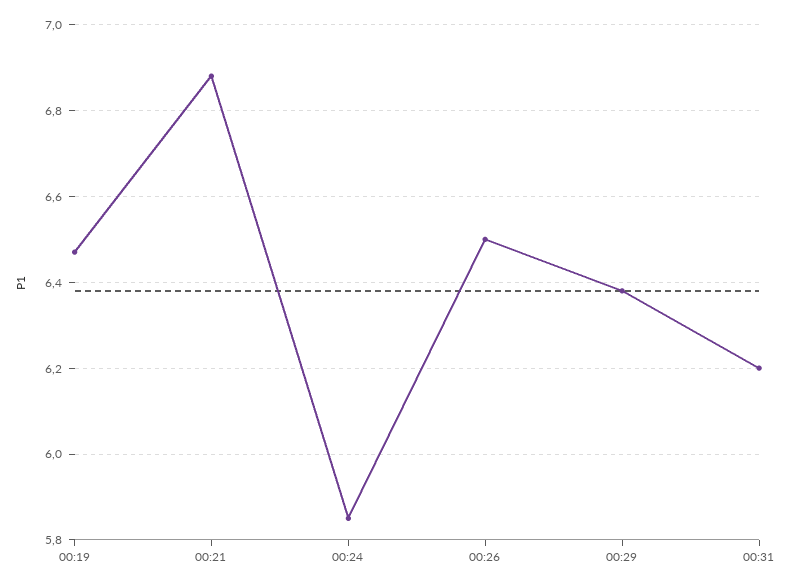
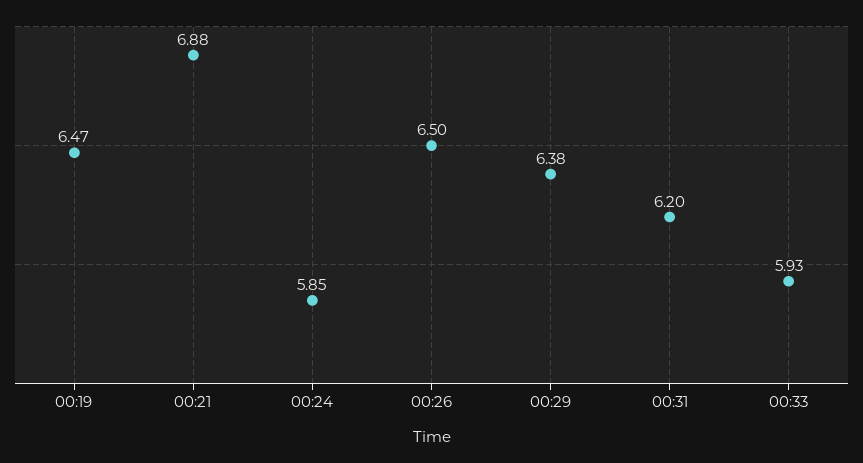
00:33: none -> 5.93

